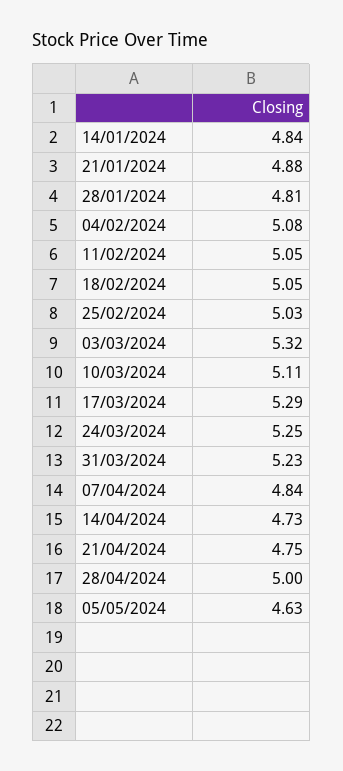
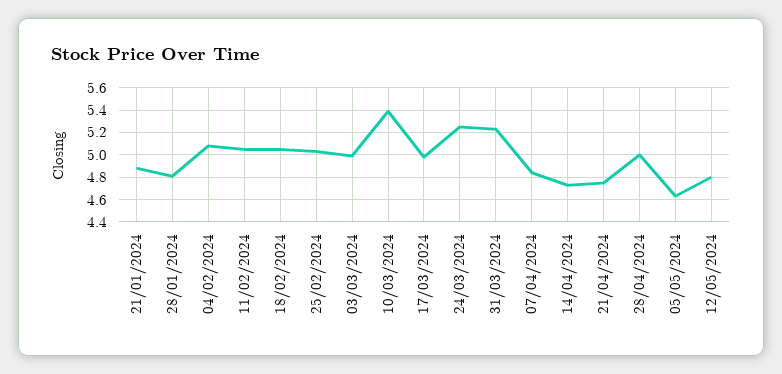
14/01/2024: 4.84 -> none
03/03/2024: 5.32 -> 5
10/03/2024: 5.11 -> 5.4
17/03/2024: 5.29 -> 5
12/05/2024: none -> 4.8

